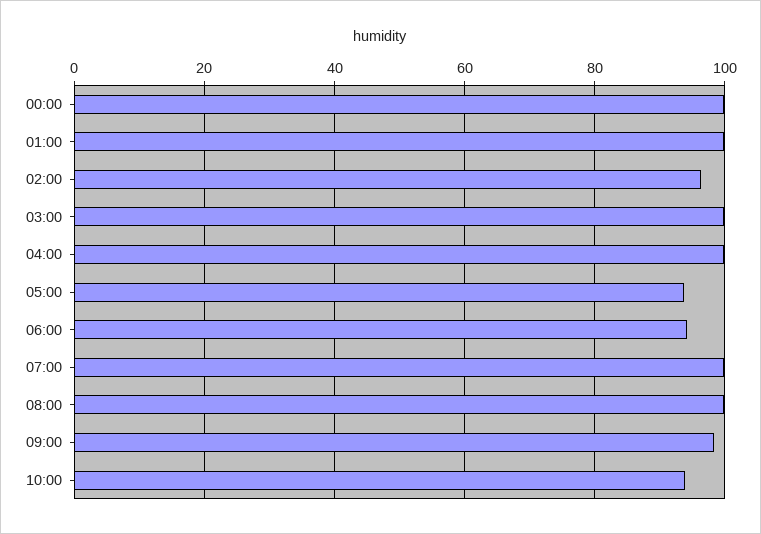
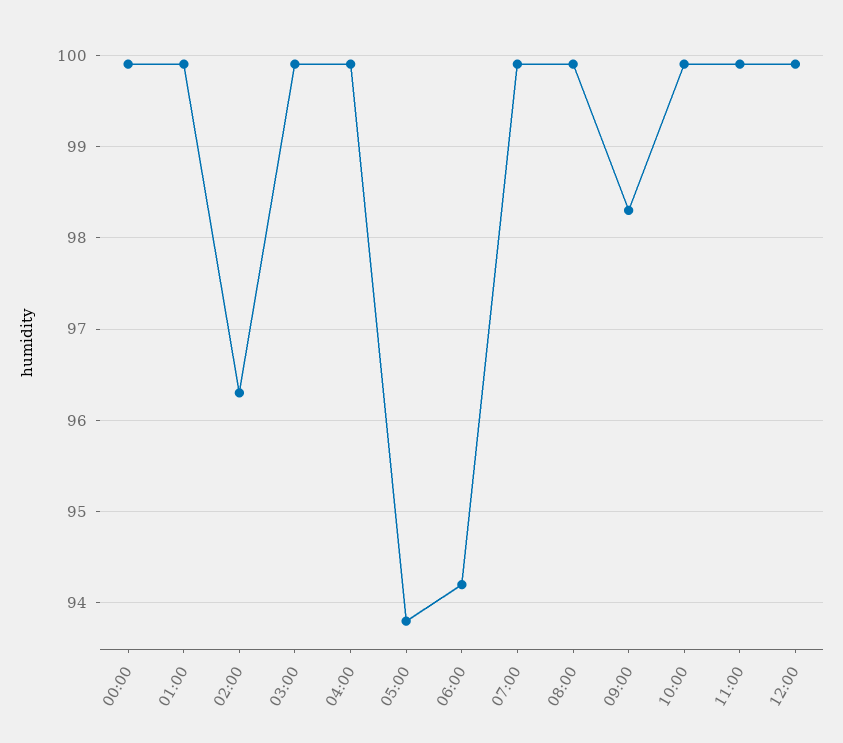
10:00: 94 -> 99.9
11:00: none -> 99.9
12:00: none -> 99.9

